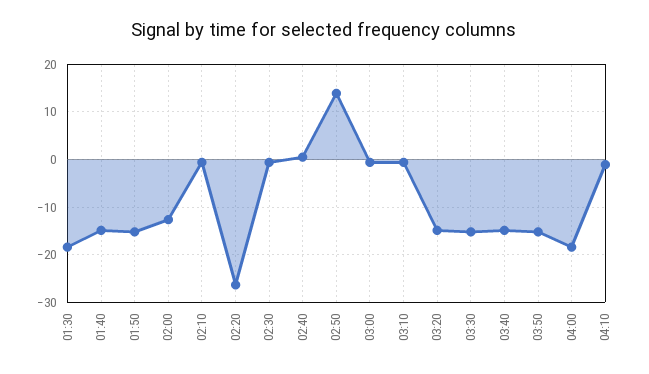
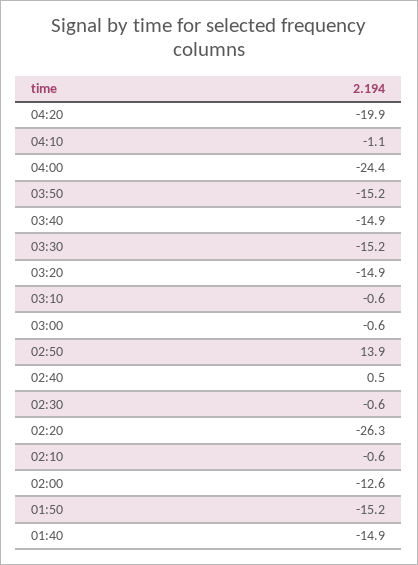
01:30: -18 -> none
04:00: -18 -> -24.4
04:20: none -> -19.9

